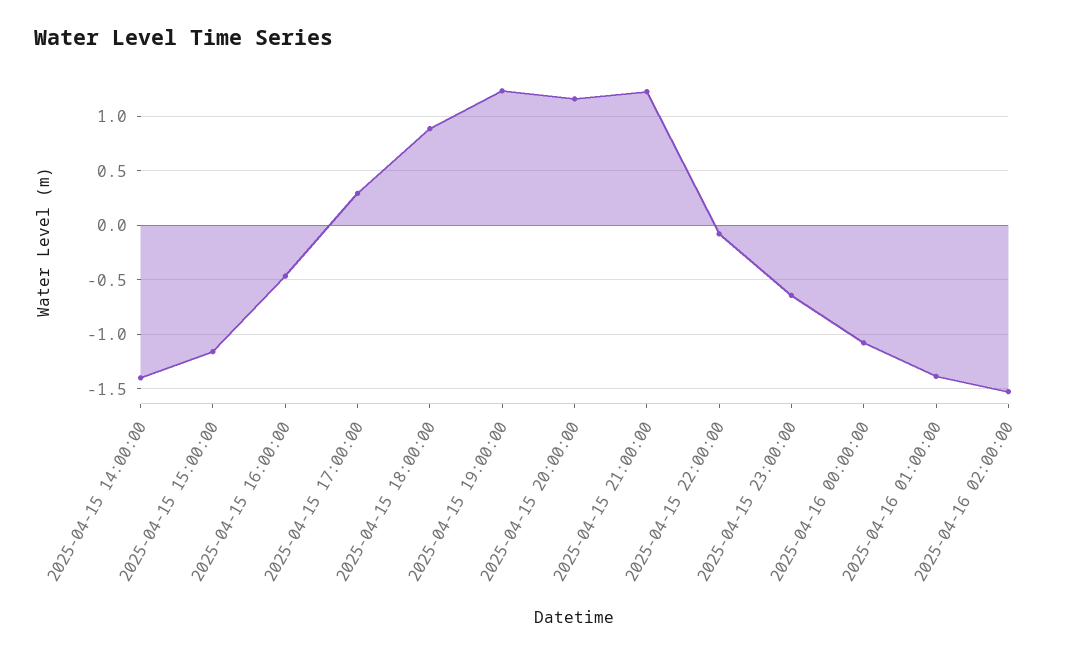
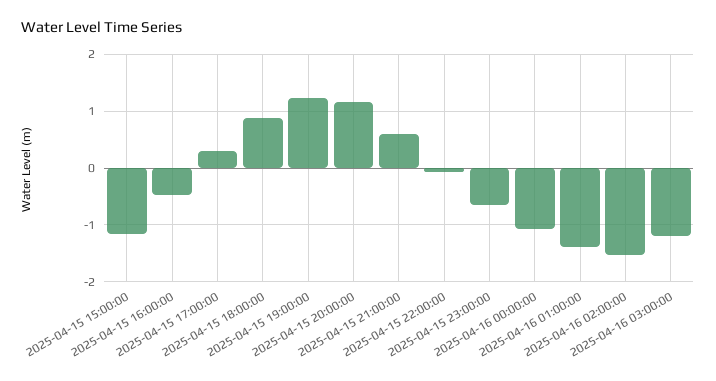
2025-04-15 14:00:00: -1.4 -> none
2025-04-15 21:00:00: 1.2 -> 0.6
2025-04-16 03:00:00: none -> -1.2

